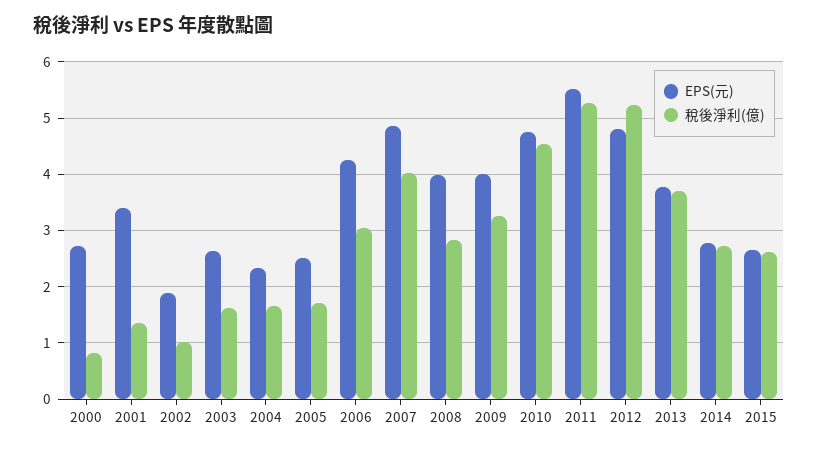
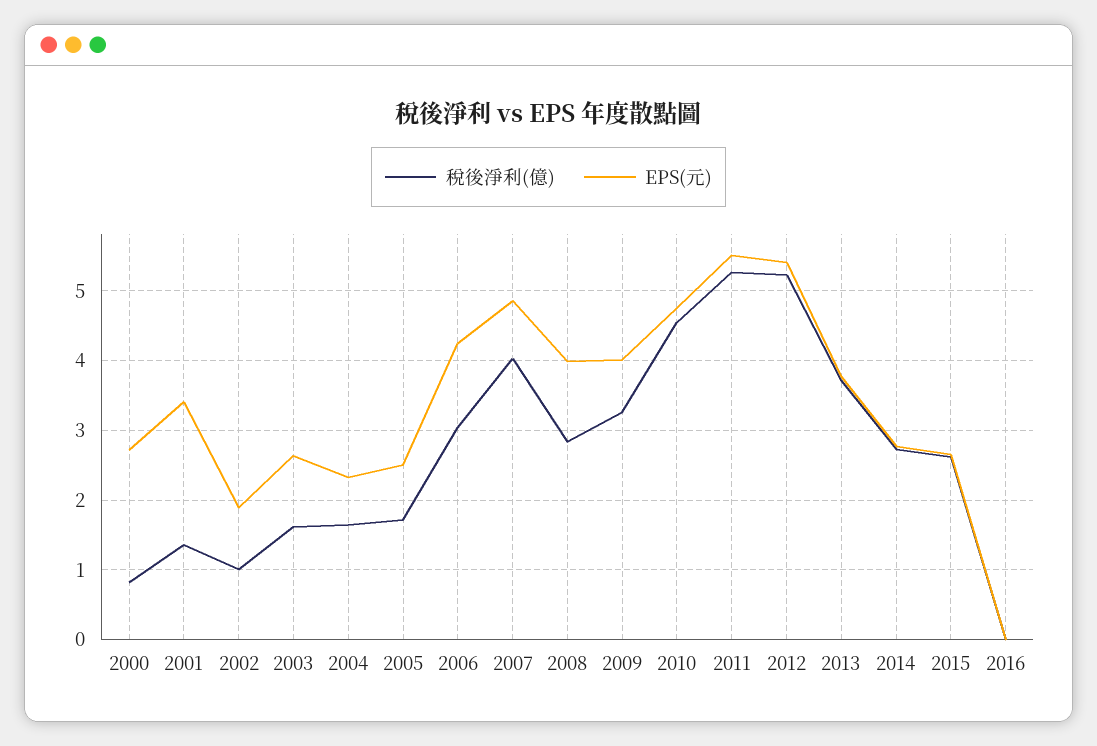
EPS(元), 2012: 4.8 -> 5.4
稅後淨利(億), 2016: none -> 0
EPS(元), 2016: none -> 0

